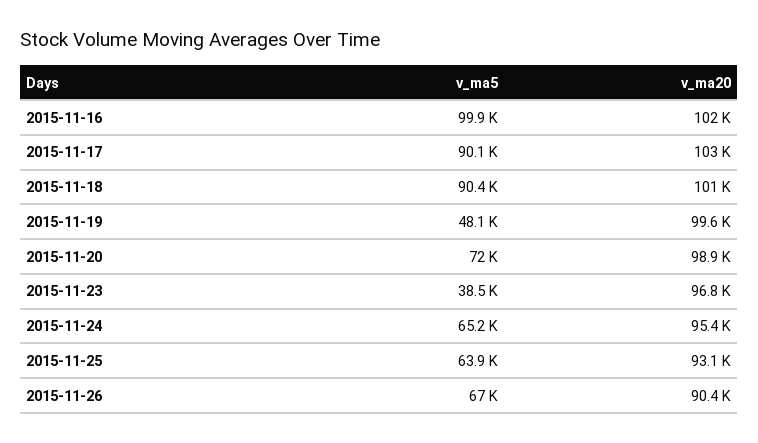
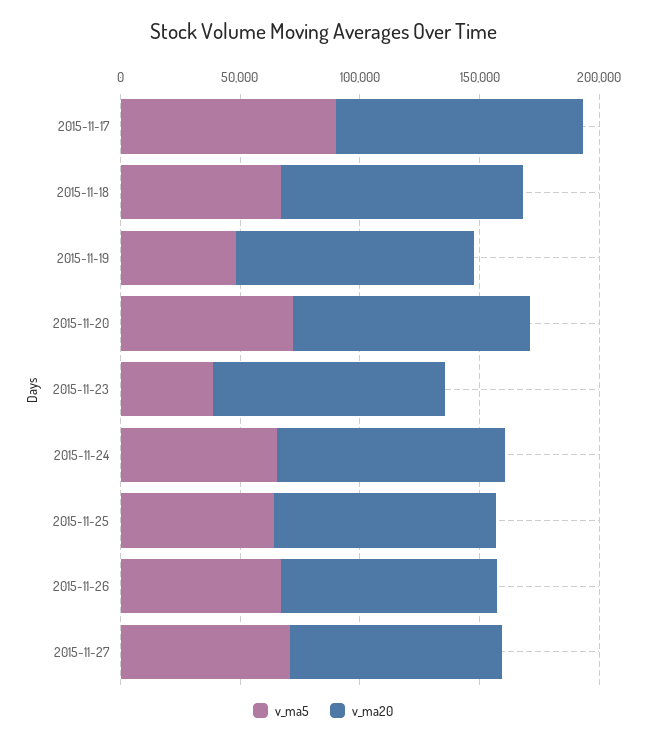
v_ma5, 2015-11-16: 99900 -> none
v_ma20, 2015-11-16: 102000 -> none
v_ma5, 2015-11-18: 90400 -> 70000
v_ma5, 2015-11-27: none -> 70000
v_ma20, 2015-11-27: none -> 90000

